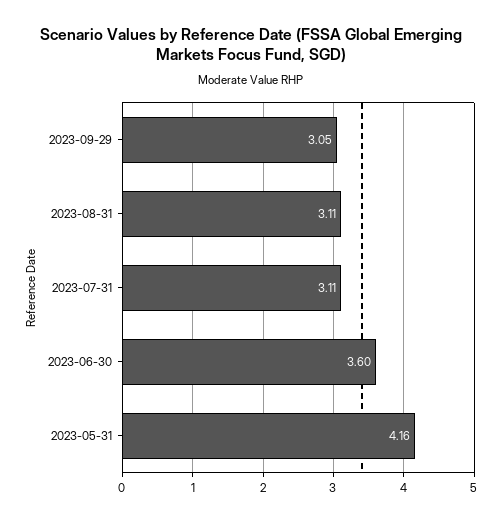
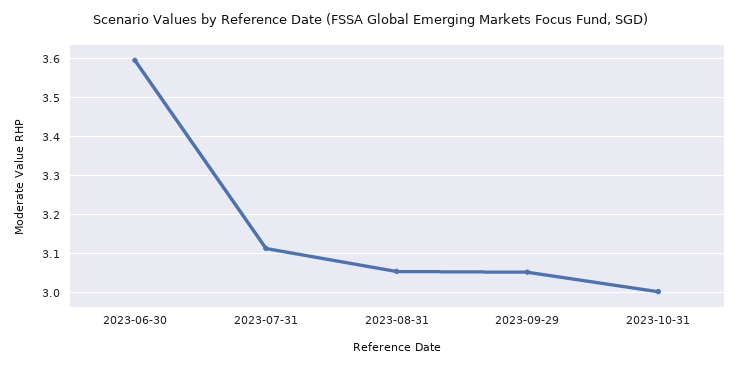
2023-08-31: 3.11 -> 3.06
2023-05-31: 4.16 -> none
2023-10-31: none -> 3

